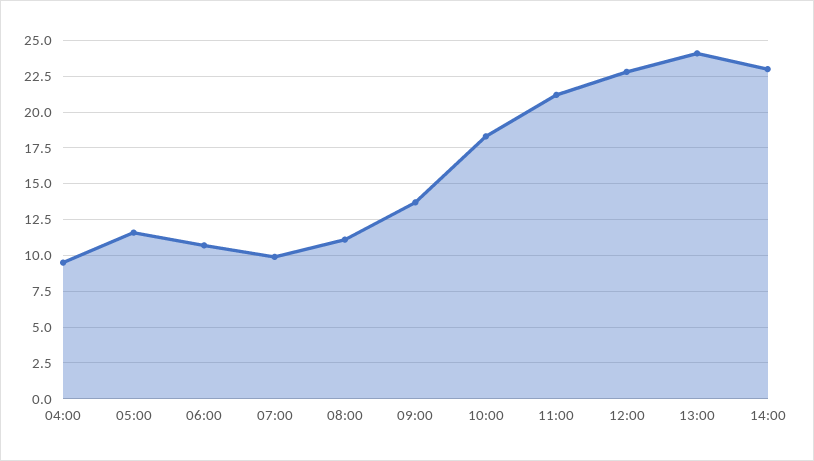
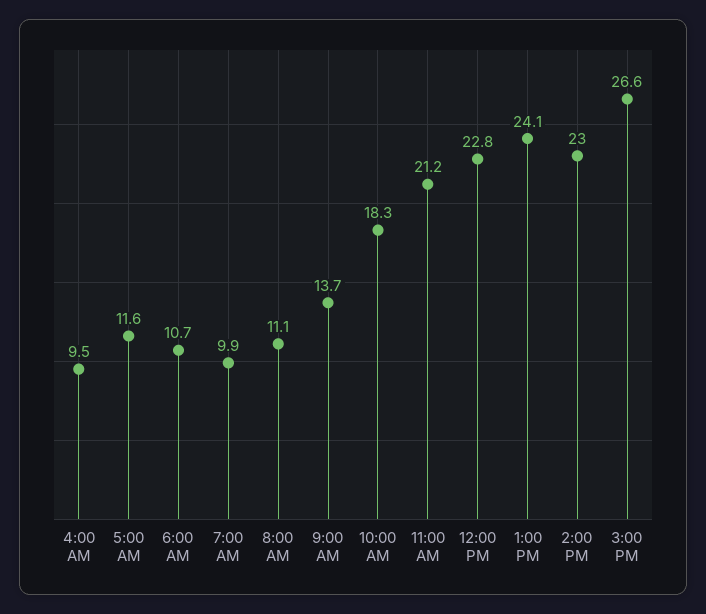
3:00 PM: none -> 26.6

